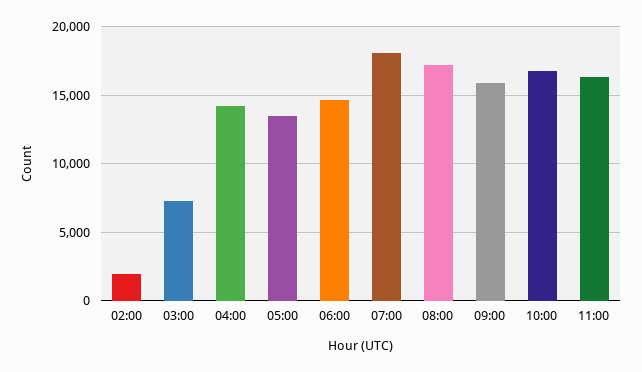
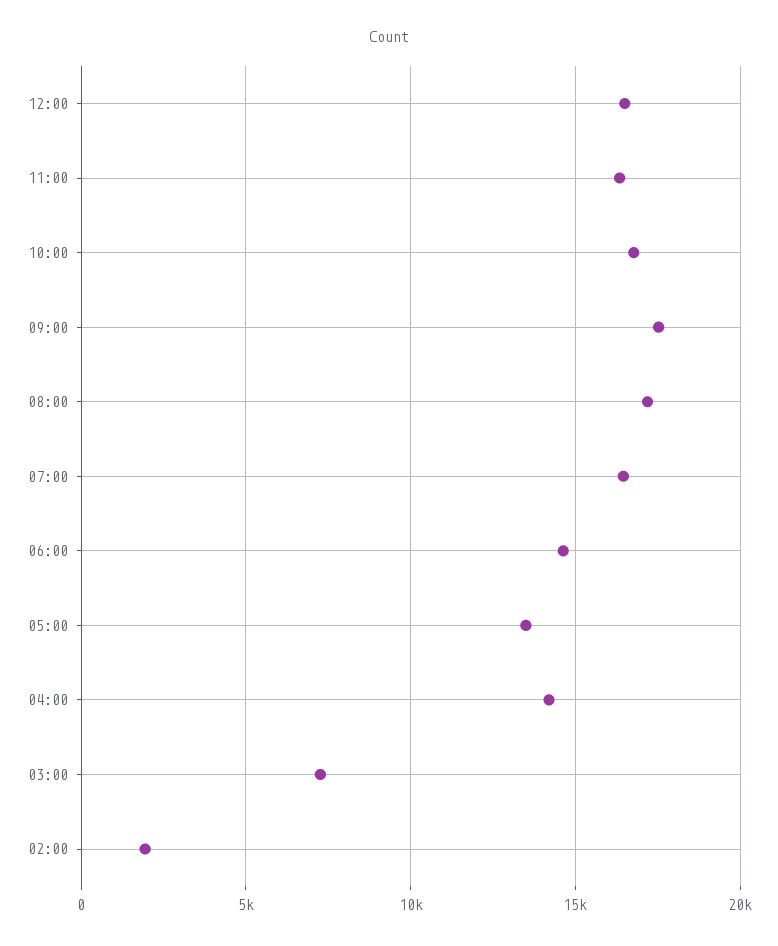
07:00: 18000 -> 16500
09:00: 16000 -> 17500
12:00: none -> 16500

